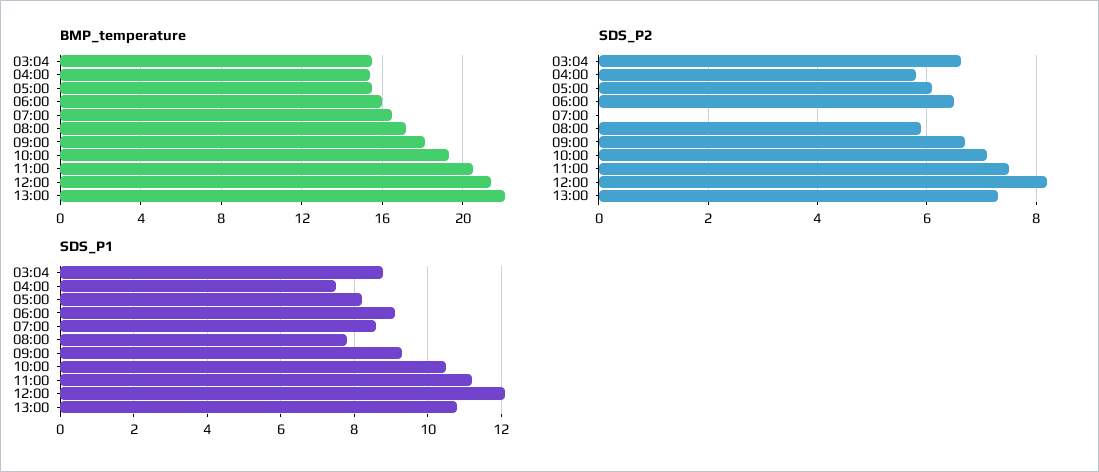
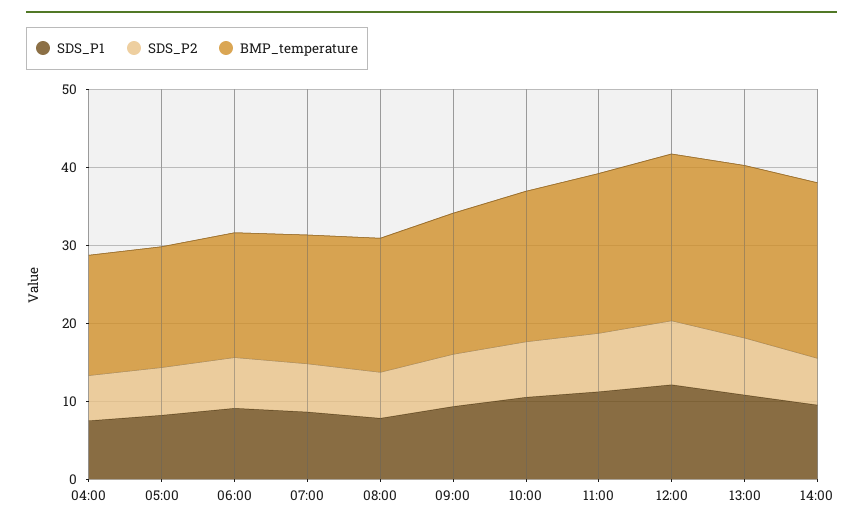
BMP_temperature, 03:04: 15.5 -> none
SDS_P2, 03:04: 6.6 -> none
SDS_P2, 07:00: 0 -> 6
SDS_P1, 03:04: 8.8 -> none
SDS_P1, 14:00: none -> 10
SDS_P2, 14:00: none -> 6
BMP_temperature, 14:00: none -> 22

